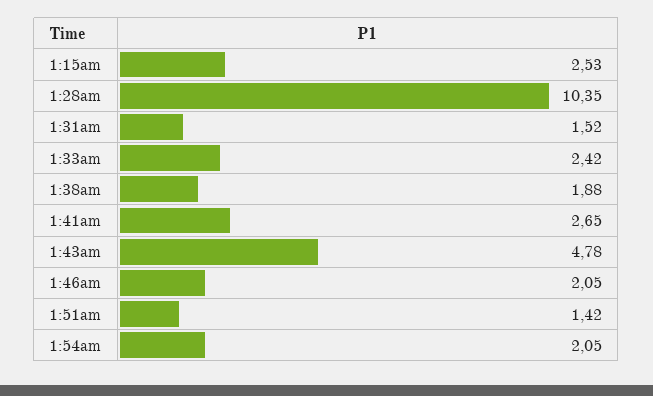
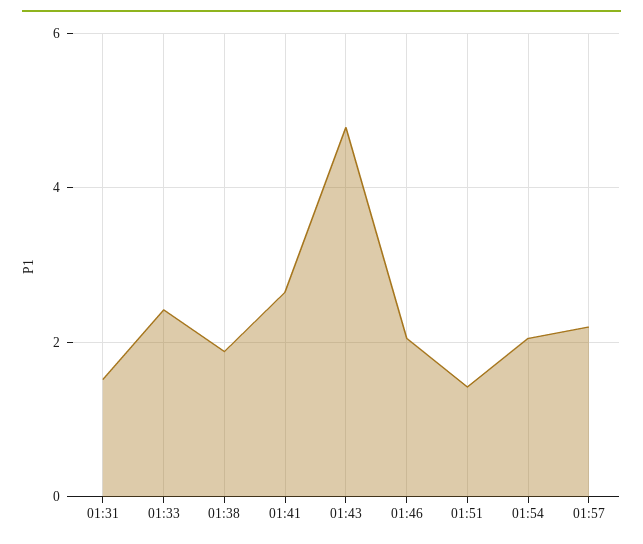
1:15am: 2.53 -> none
1:28am: 10.35 -> none
01:57: none -> 2.2

